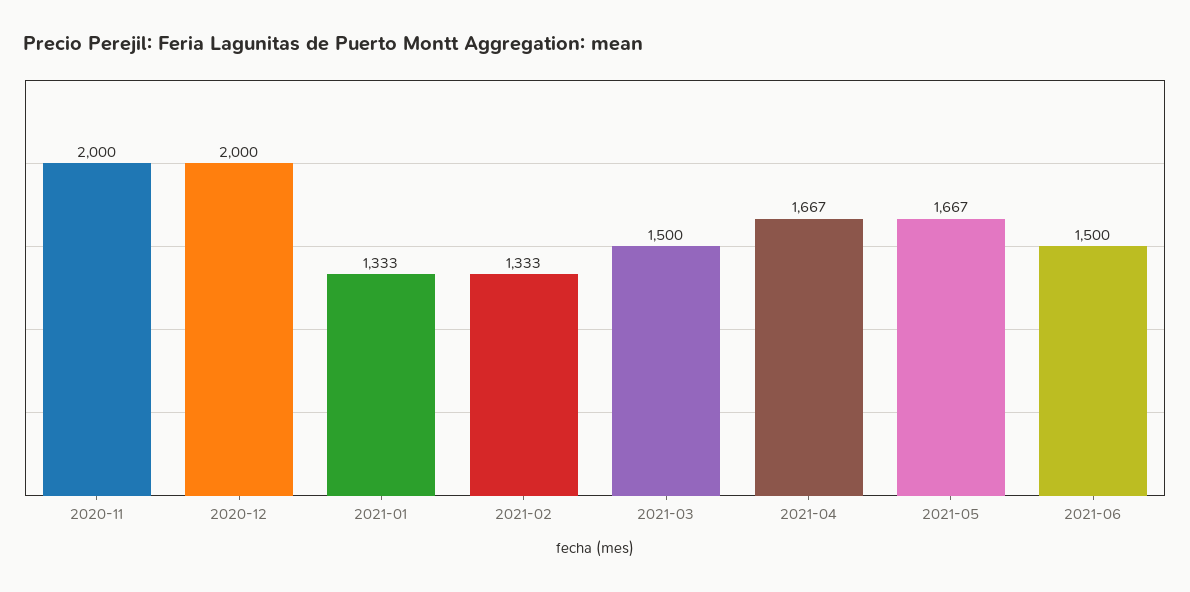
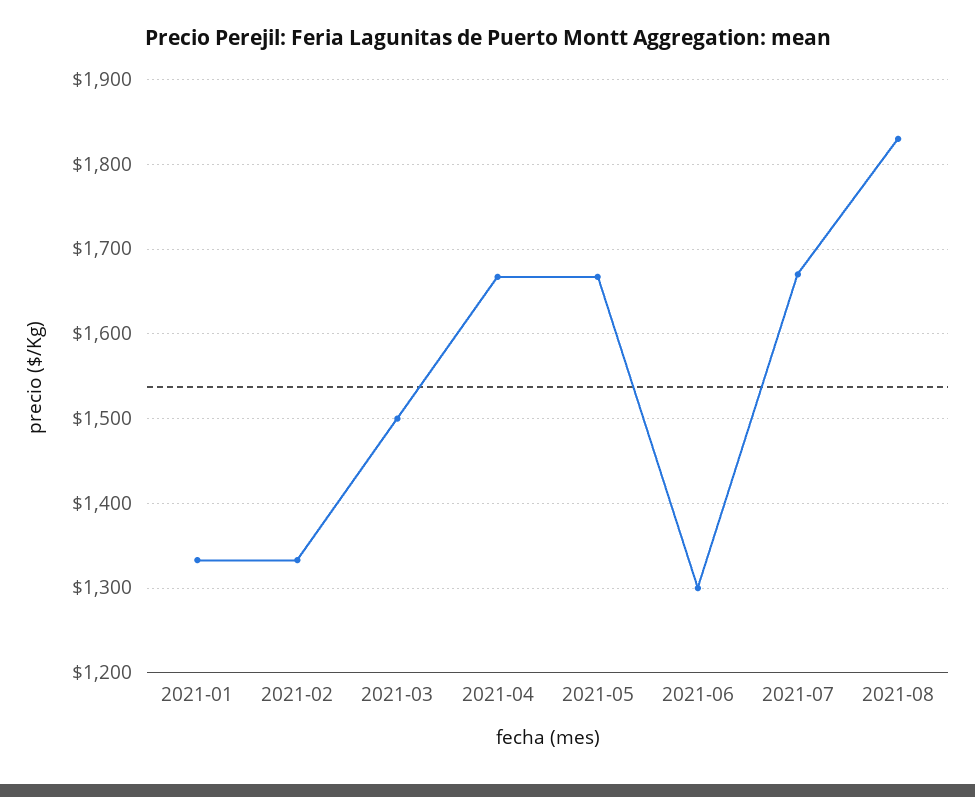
2020-11: 2000 -> none
2020-12: 2000 -> none
2021-06: 1500 -> 1300
2021-07: none -> 1670
2021-08: none -> 1830

